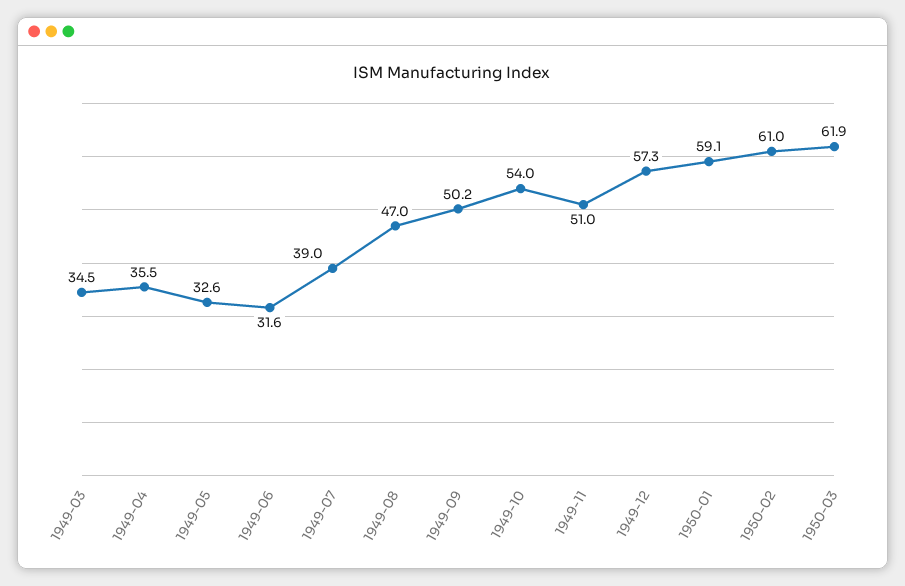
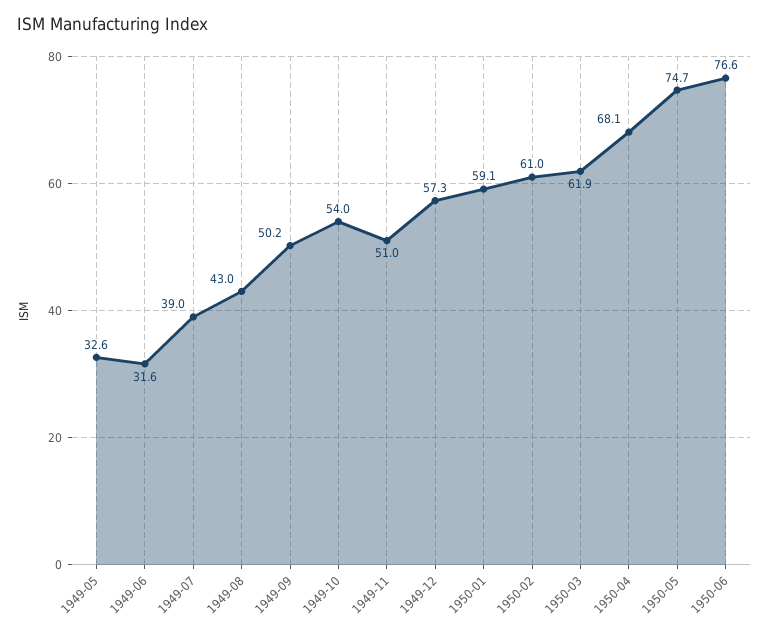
1949-03: 34.5 -> none
1949-04: 35.5 -> none
1949-08: 47 -> 43
1950-04: none -> 68.1
1950-05: none -> 74.7
1950-06: none -> 76.6

